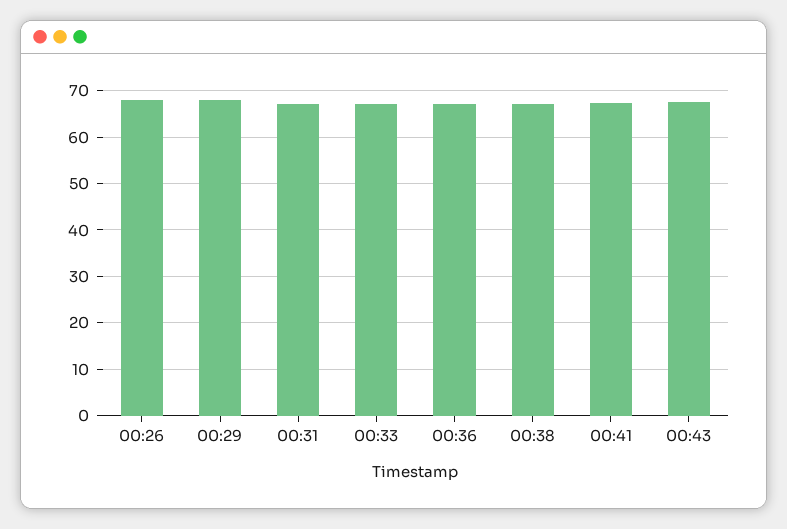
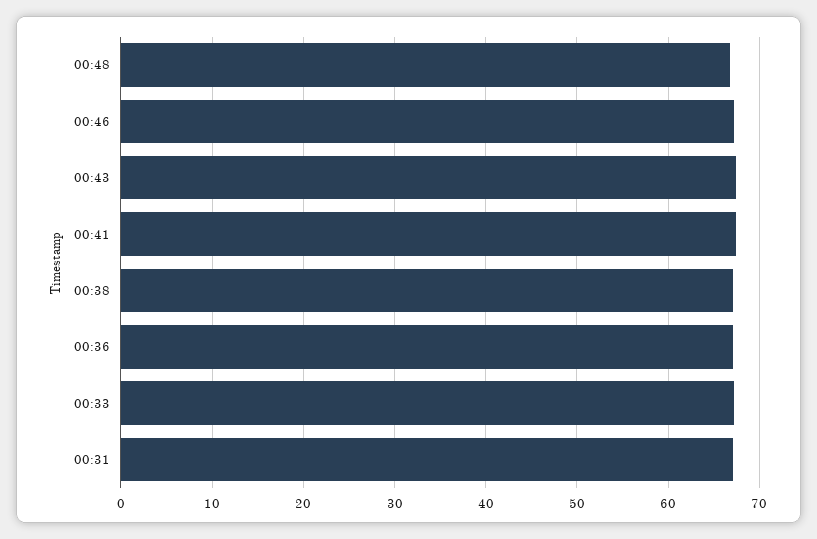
00:26: 68 -> none
00:29: 68 -> none
00:48: none -> 67
00:46: none -> 67

